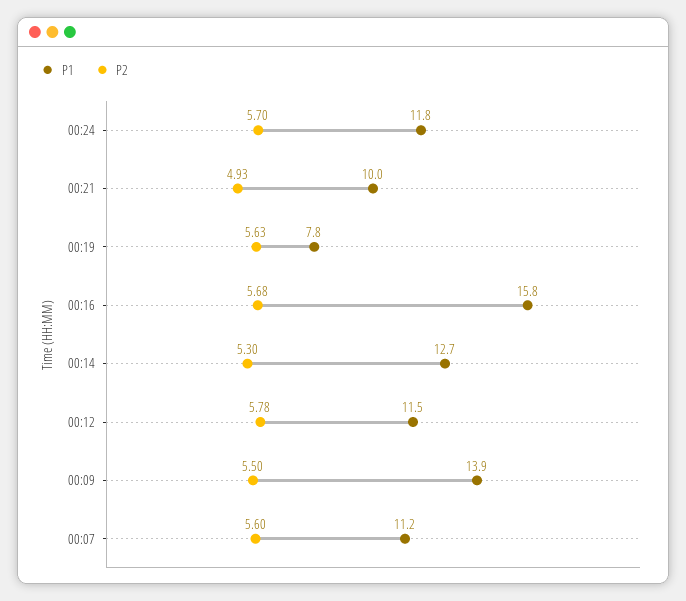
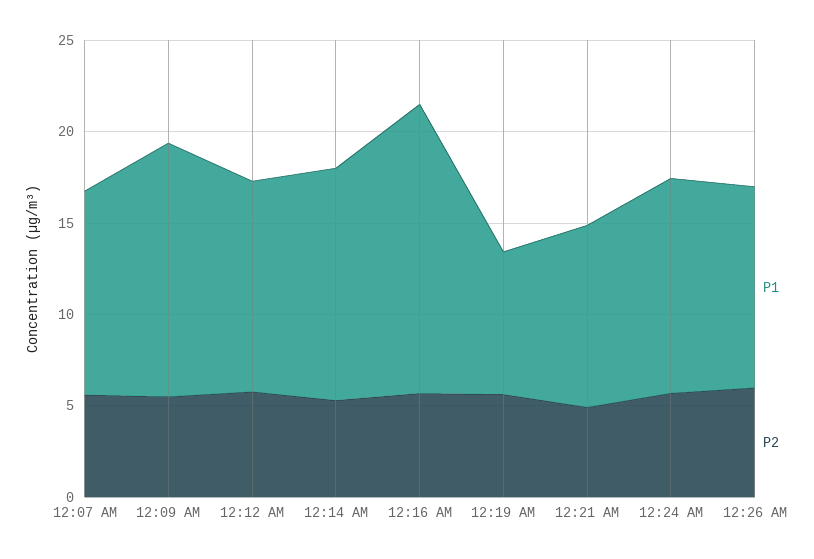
P1, 12:26 AM: none -> 11
P2, 12:26 AM: none -> 6

